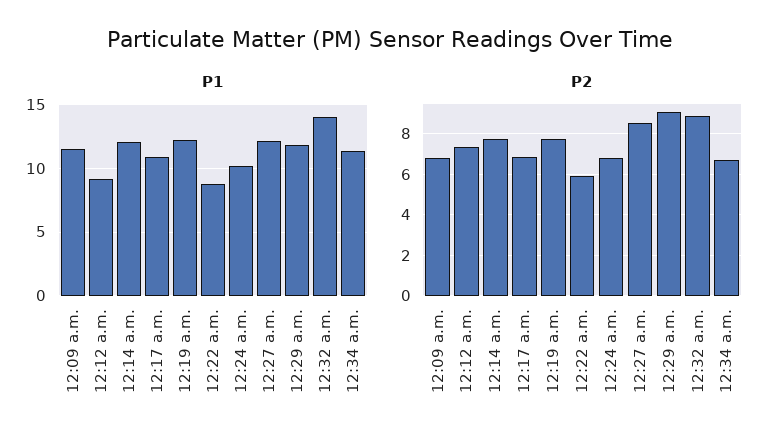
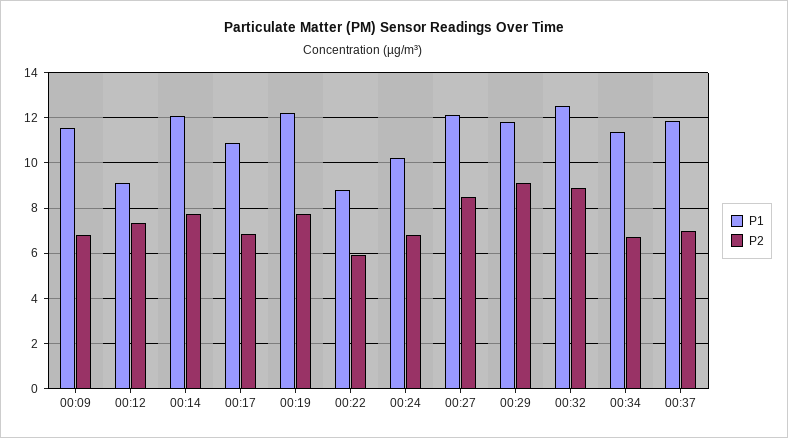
P1, 12:32 a.m.: 14 -> 12.5
P1, 00:37: none -> 12
P2, 00:37: none -> 7

